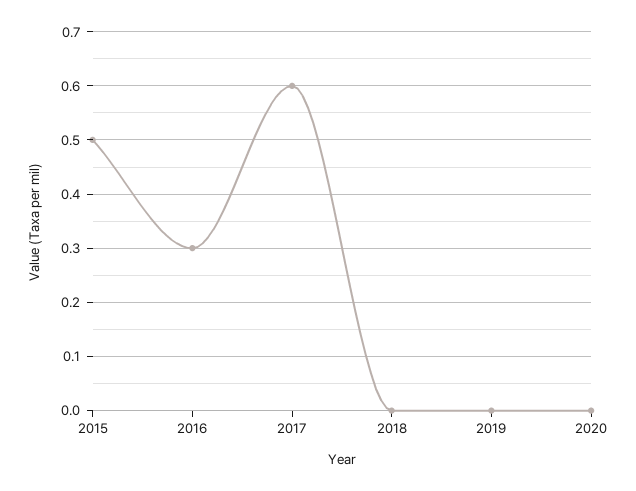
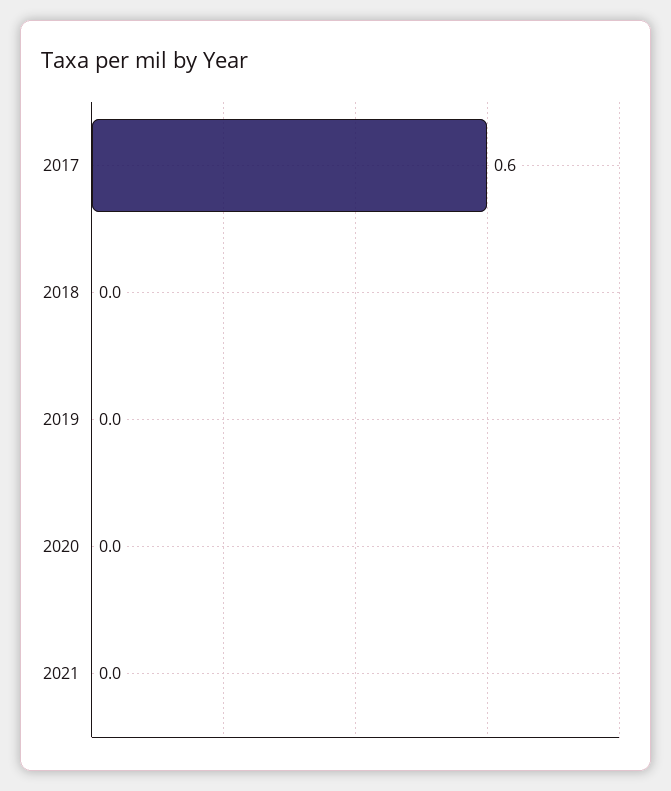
2015: 0.5 -> none
2016: 0.3 -> none
2021: none -> 0

